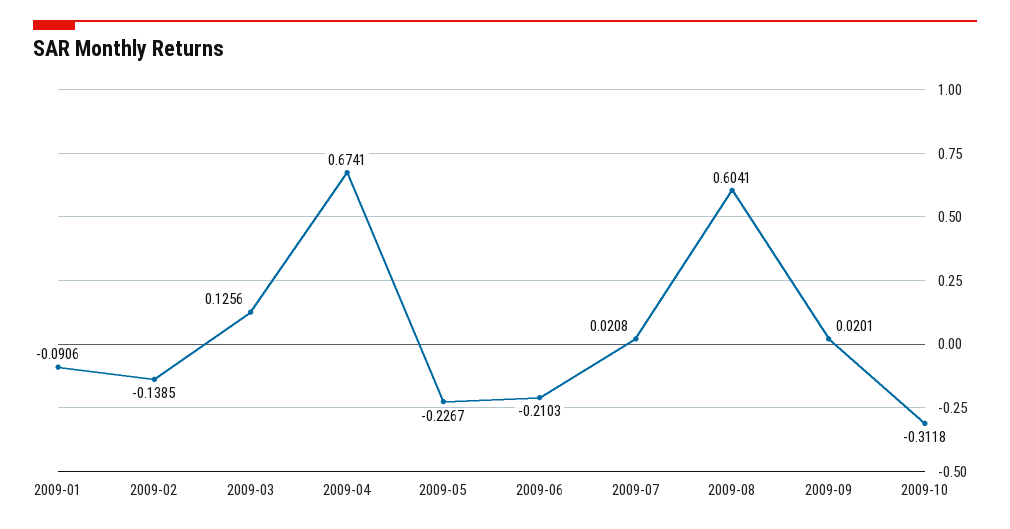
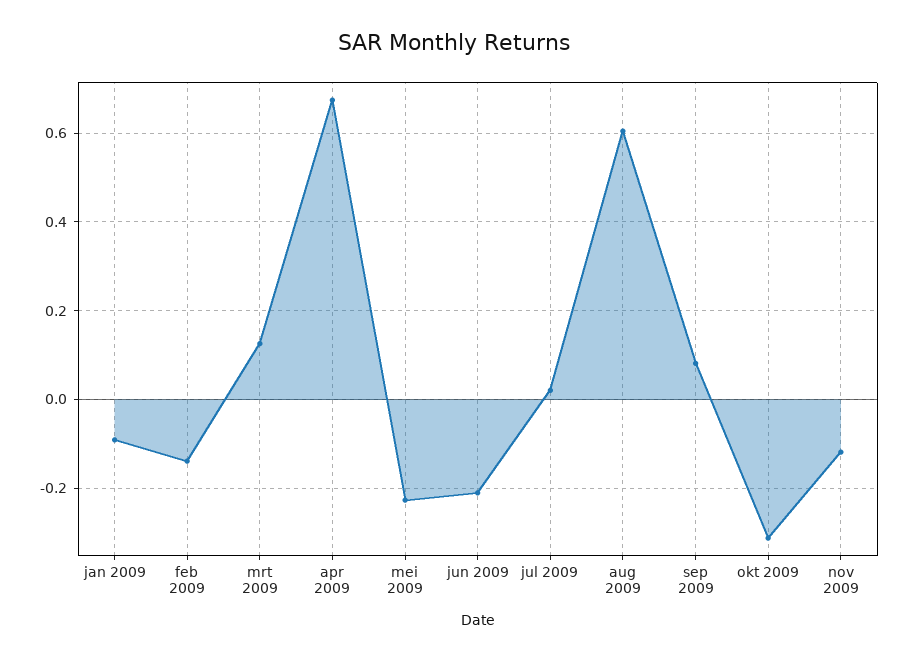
2009-09: 0.0201 -> 0.08
nov 2009: none -> -0.12

